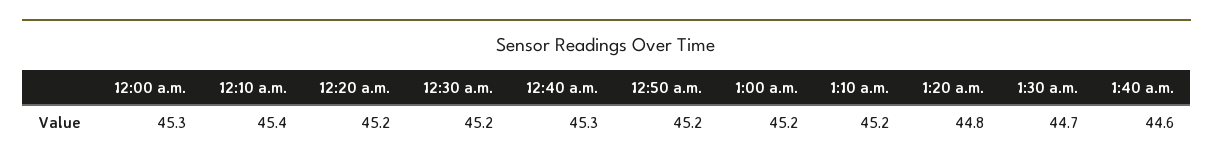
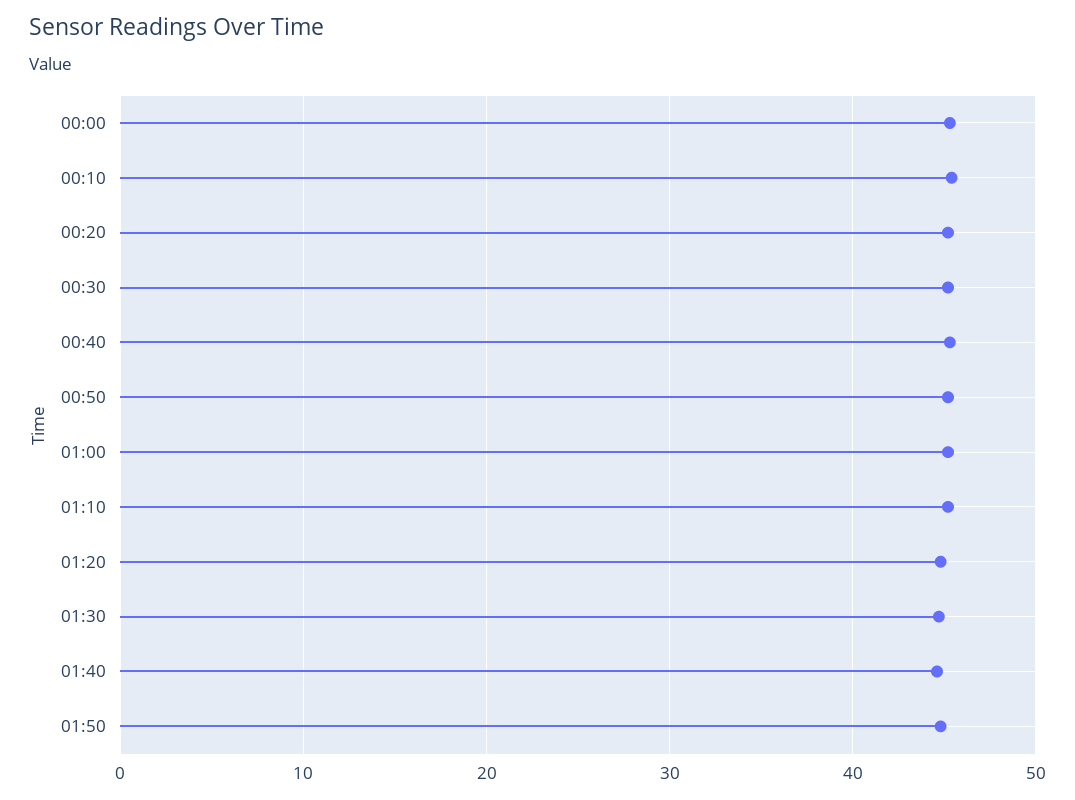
01:50: none -> 45

